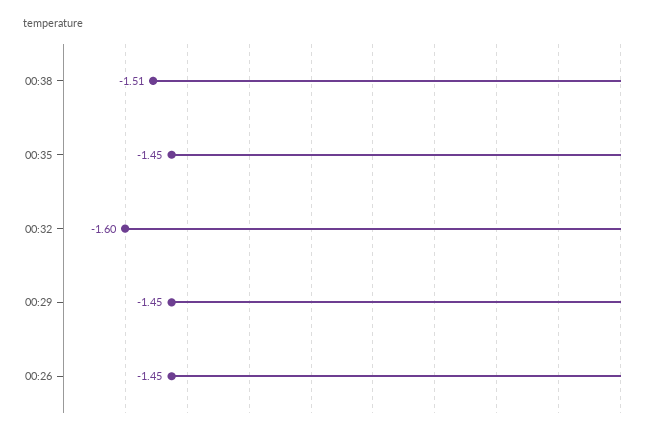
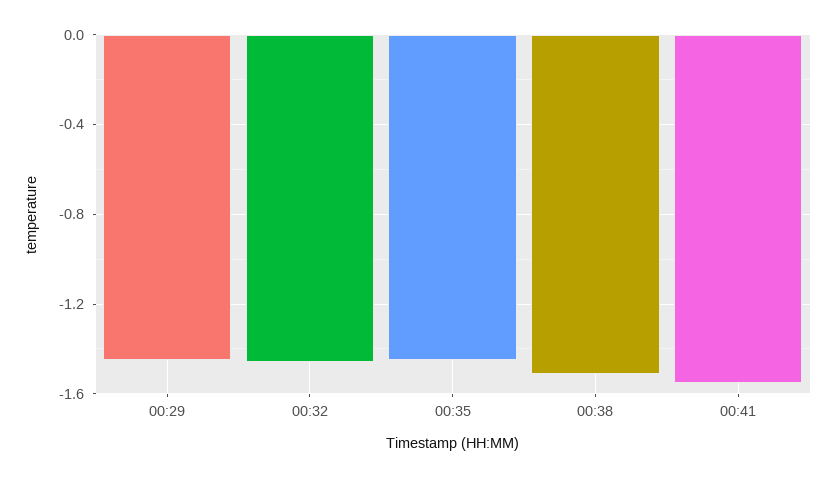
00:32: -1.6 -> -1.45
00:26: -1.45 -> none
00:41: none -> -1.55

